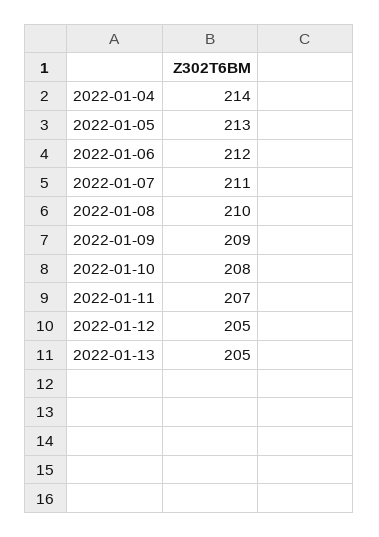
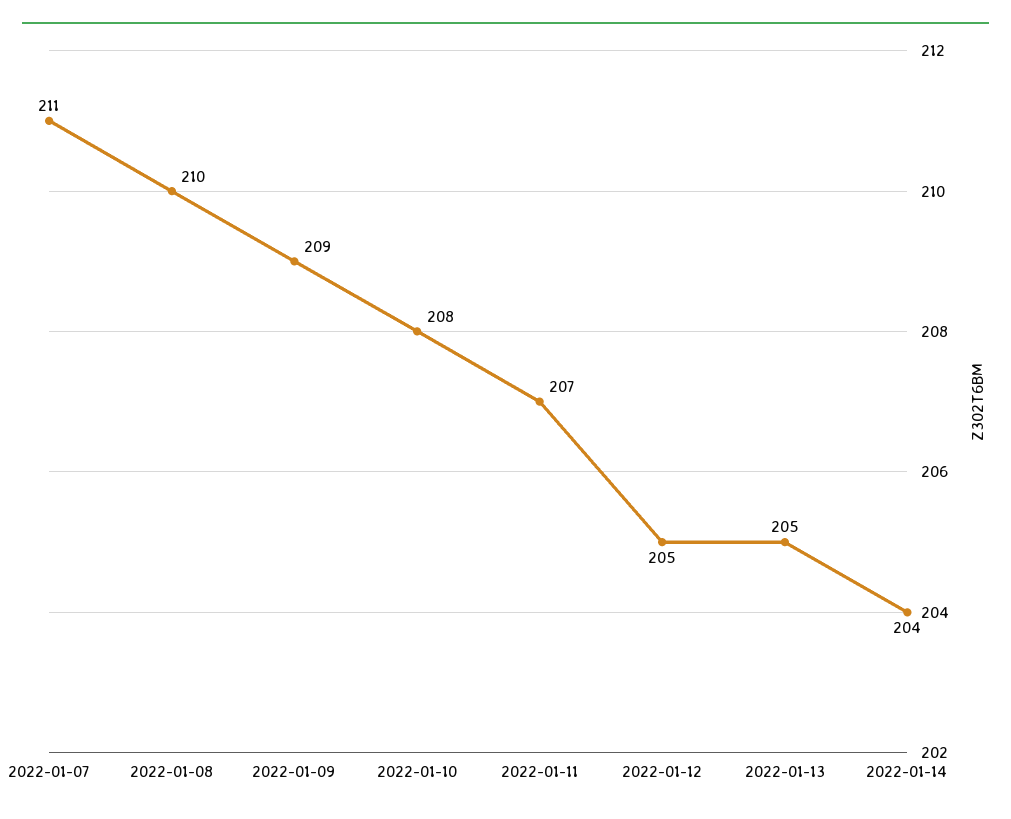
2022-01-04: 214 -> none
2022-01-05: 213 -> none
2022-01-06: 212 -> none
2022-01-14: none -> 204

